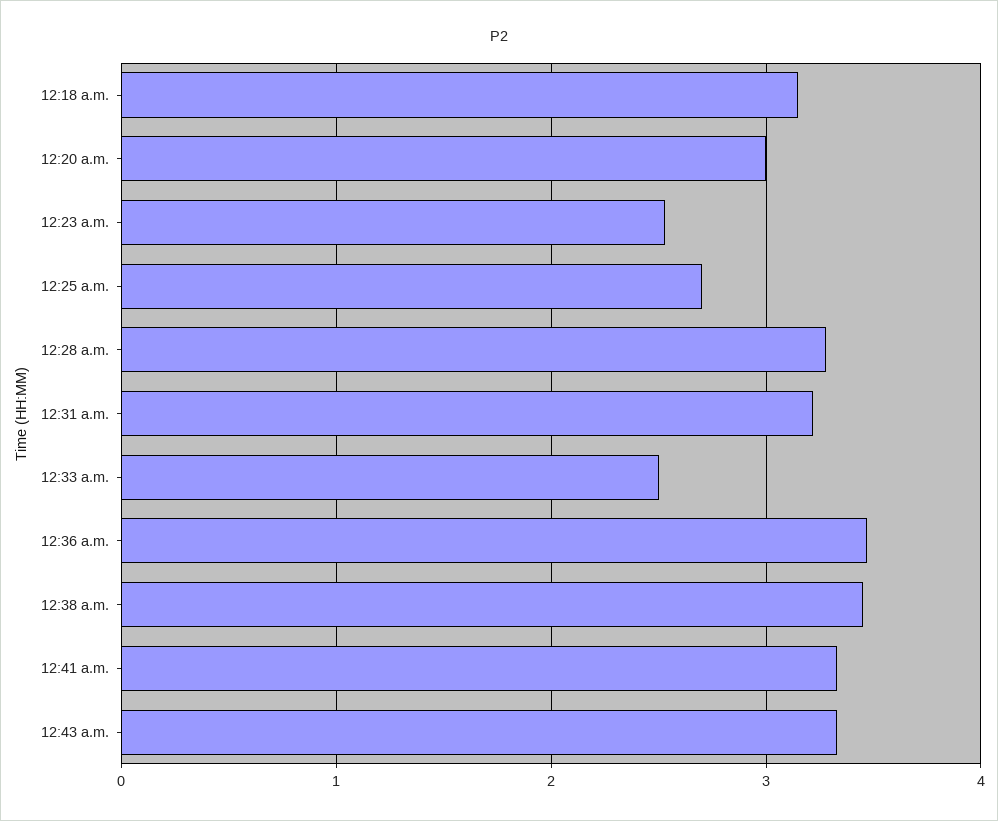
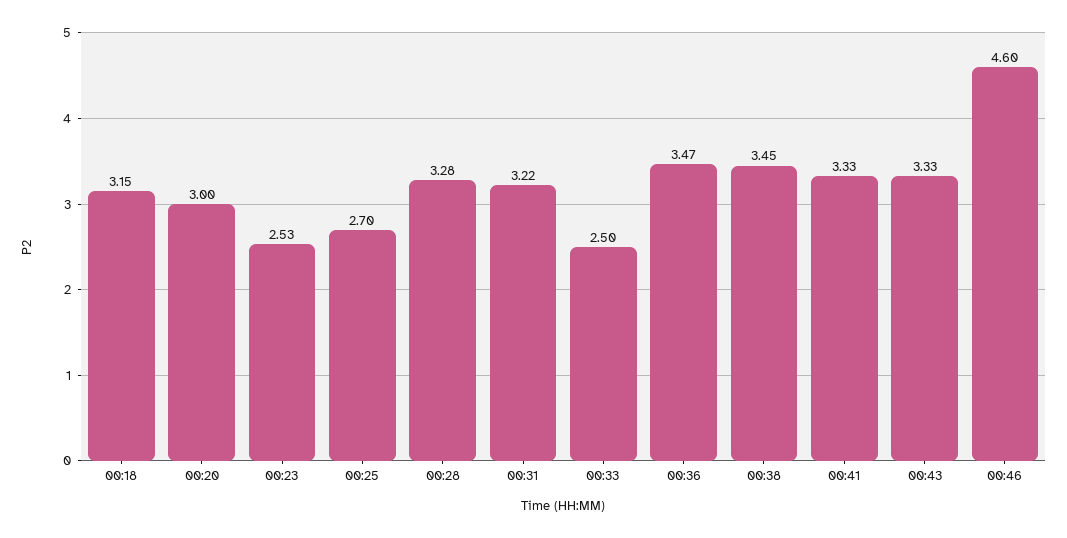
00:46: none -> 4.6

